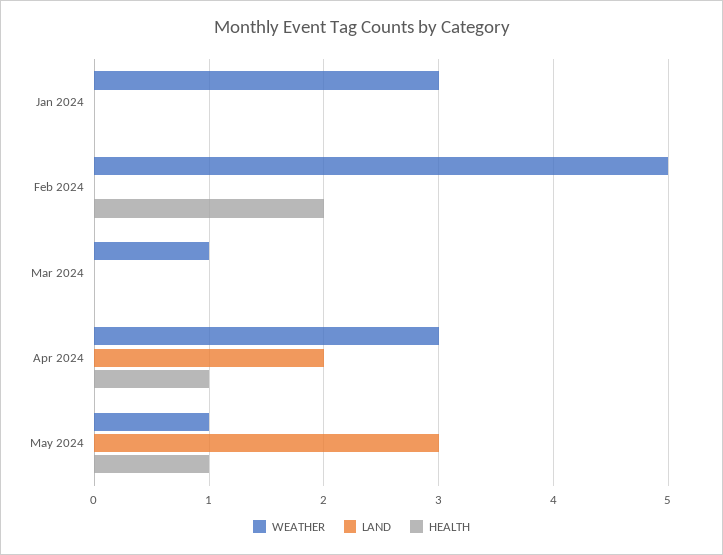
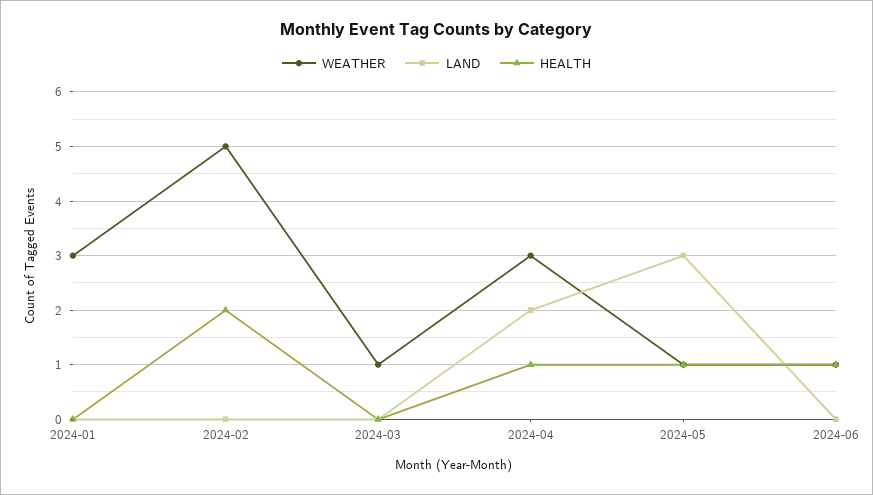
WEATHER, 2024-06: none -> 1
LAND, 2024-06: none -> 0
HEALTH, 2024-06: none -> 1

